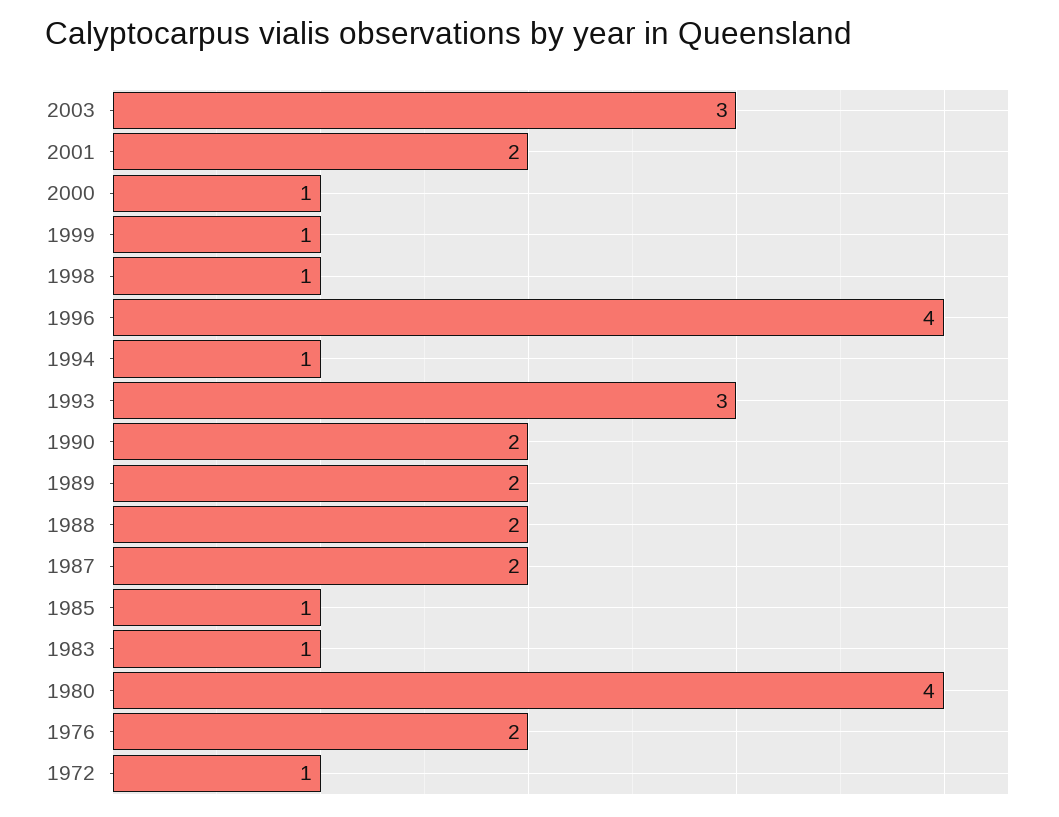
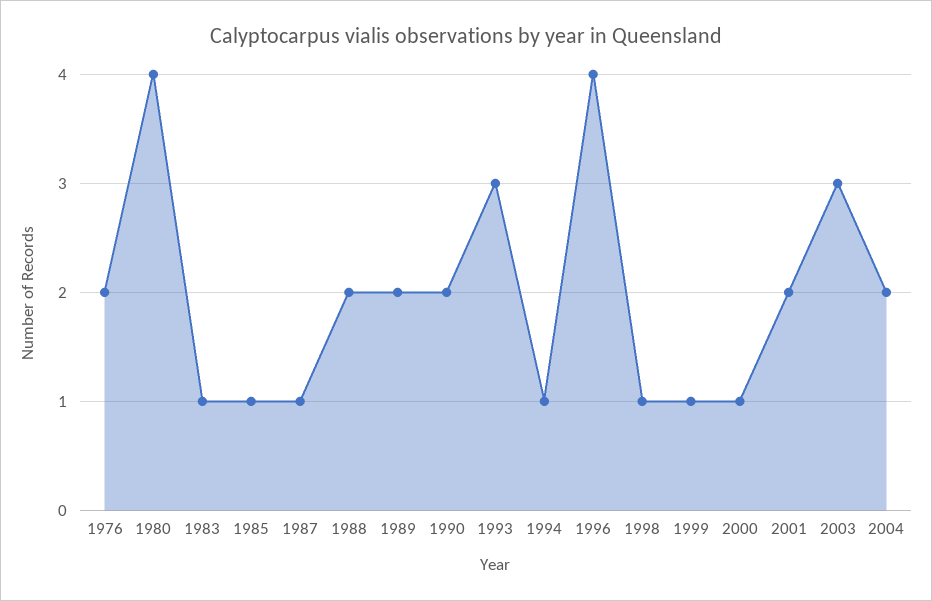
1987: 2 -> 1
1972: 1 -> none
2004: none -> 2

